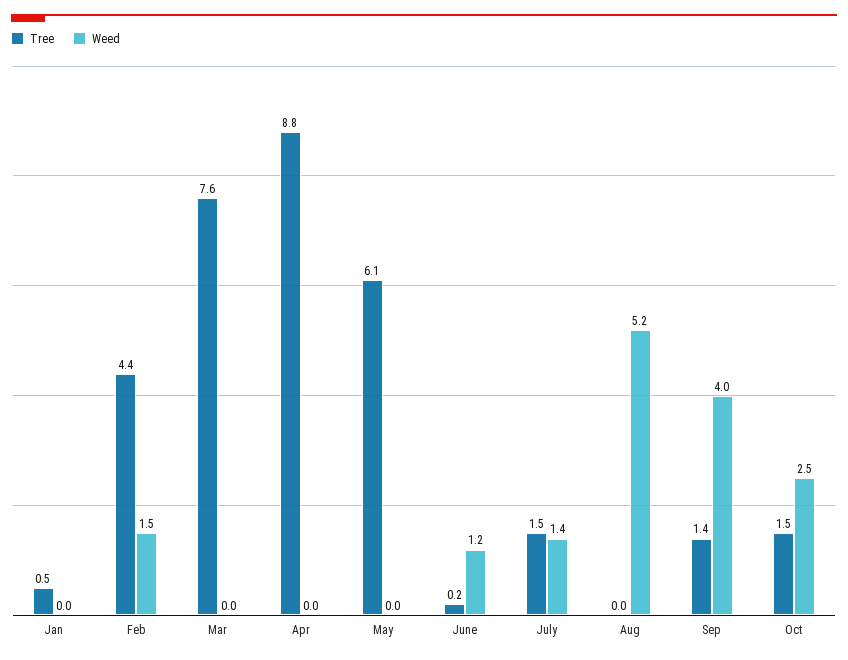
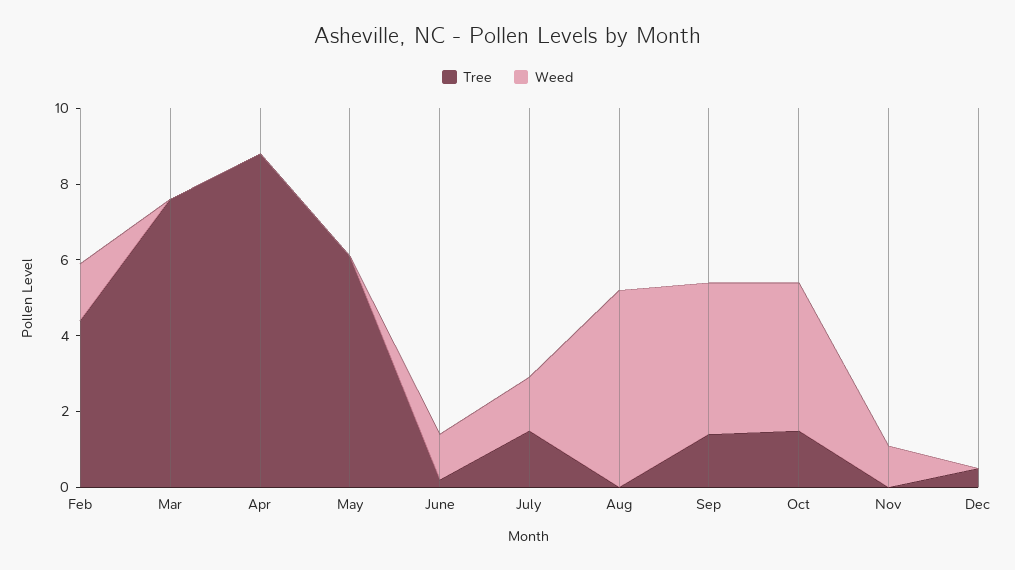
Tree, Jan: 0.5 -> none
Weed, Jan: 0 -> none
Weed, Oct: 2.5 -> 4
Tree, Nov: none -> 0
Weed, Nov: none -> 1
Tree, Dec: none -> 0.5
Weed, Dec: none -> 0

